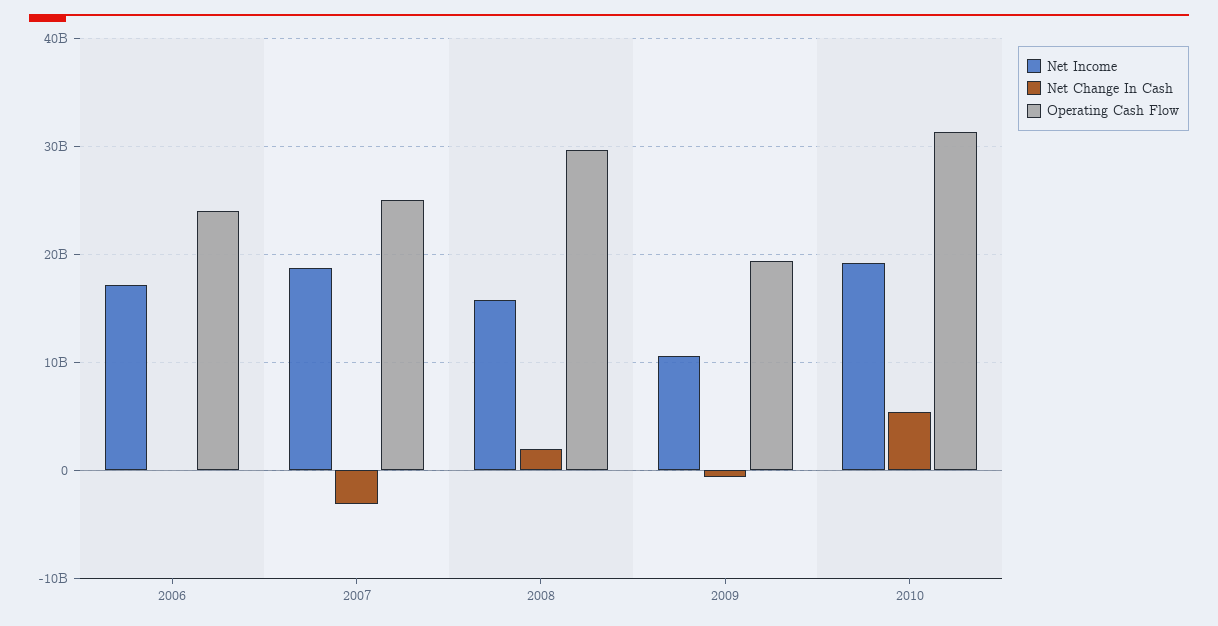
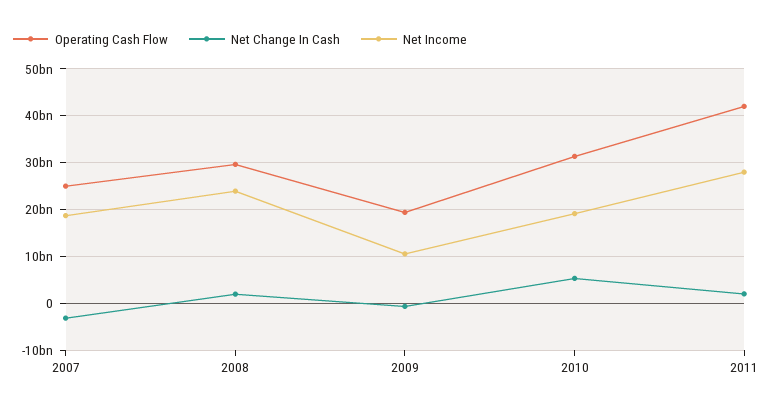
Net Income, 2006: 17000000000 -> none
Net Change In Cash, 2006: 0 -> none
Operating Cash Flow, 2006: 24000000000 -> none
Net Income, 2008: 16000000000 -> 24000000000
Operating Cash Flow, 2011: none -> 42000000000
Net Change In Cash, 2011: none -> 2000000000
Net Income, 2011: none -> 28000000000

